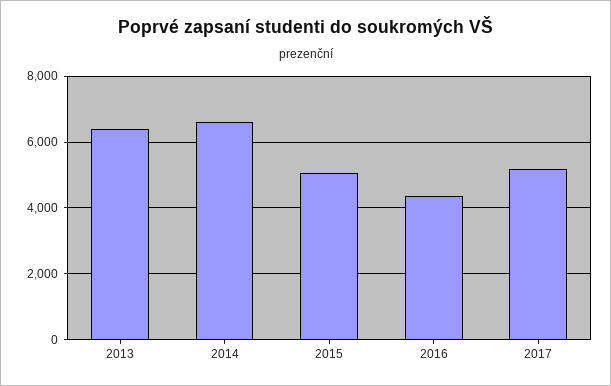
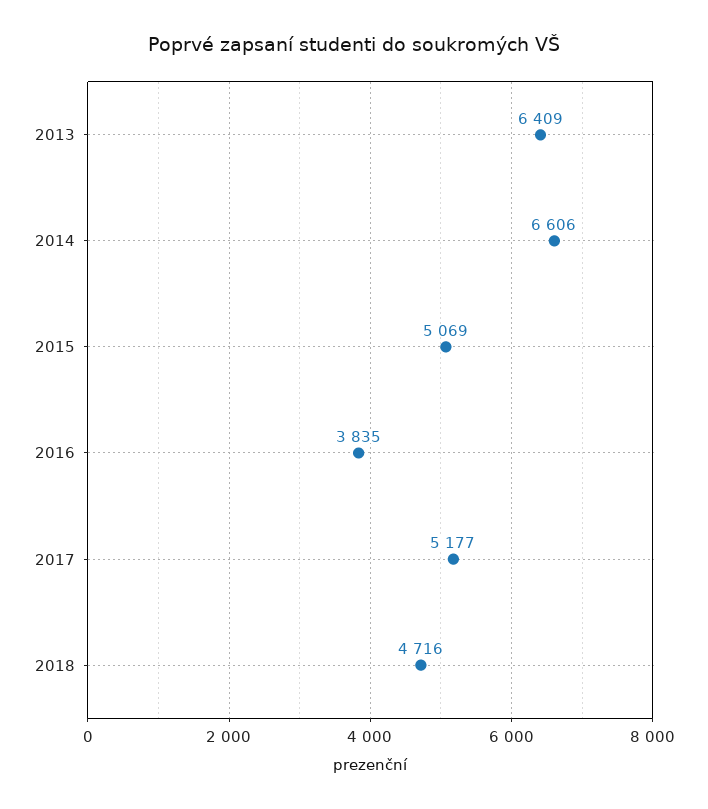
2016: 4400 -> 3835
2018: none -> 4716

